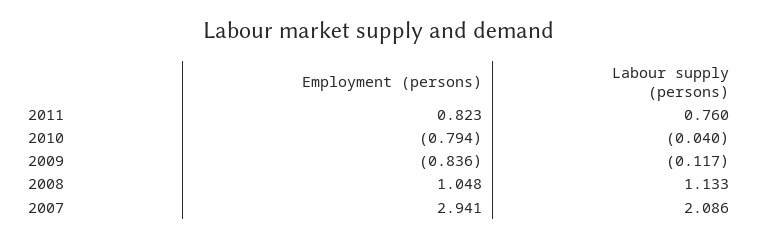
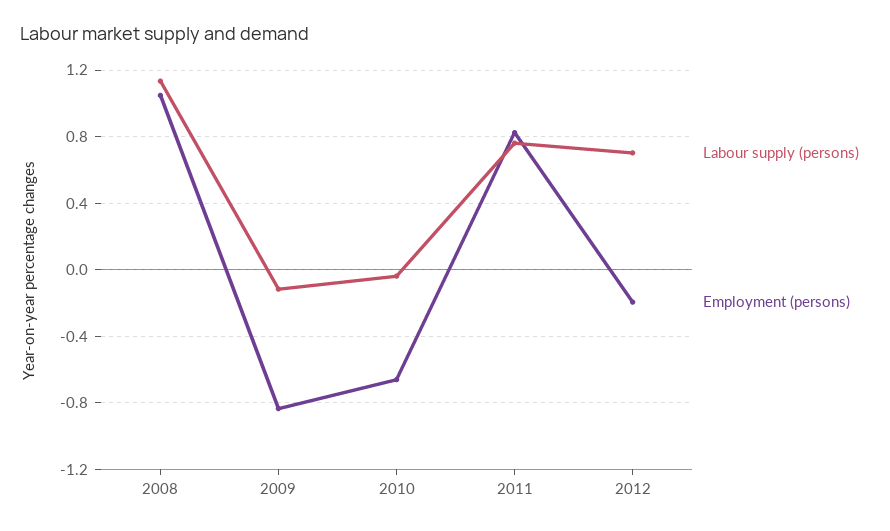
Employment (persons), 2010: -0.794 -> -0.65
Employment (persons), 2007: 2.941 -> none
Labour supply (persons), 2007: 2.086 -> none
Labour supply (persons), 2012: none -> 0.7
Employment (persons), 2012: none -> -0.2

